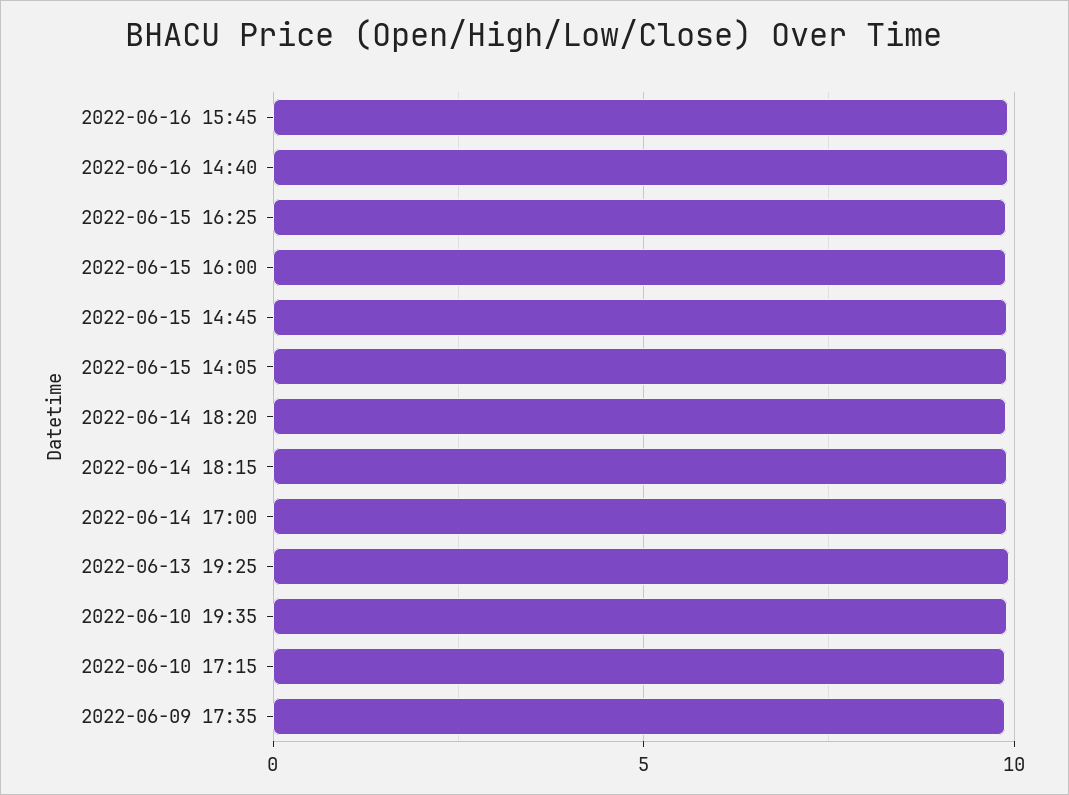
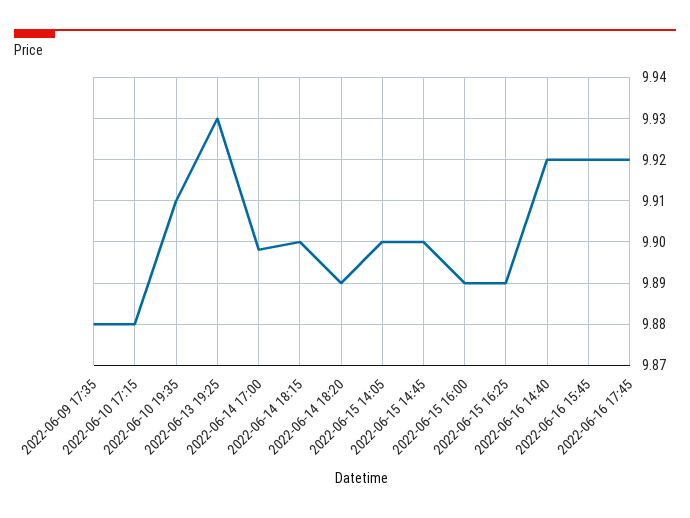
2022-06-16 17:45: none -> 9.92

